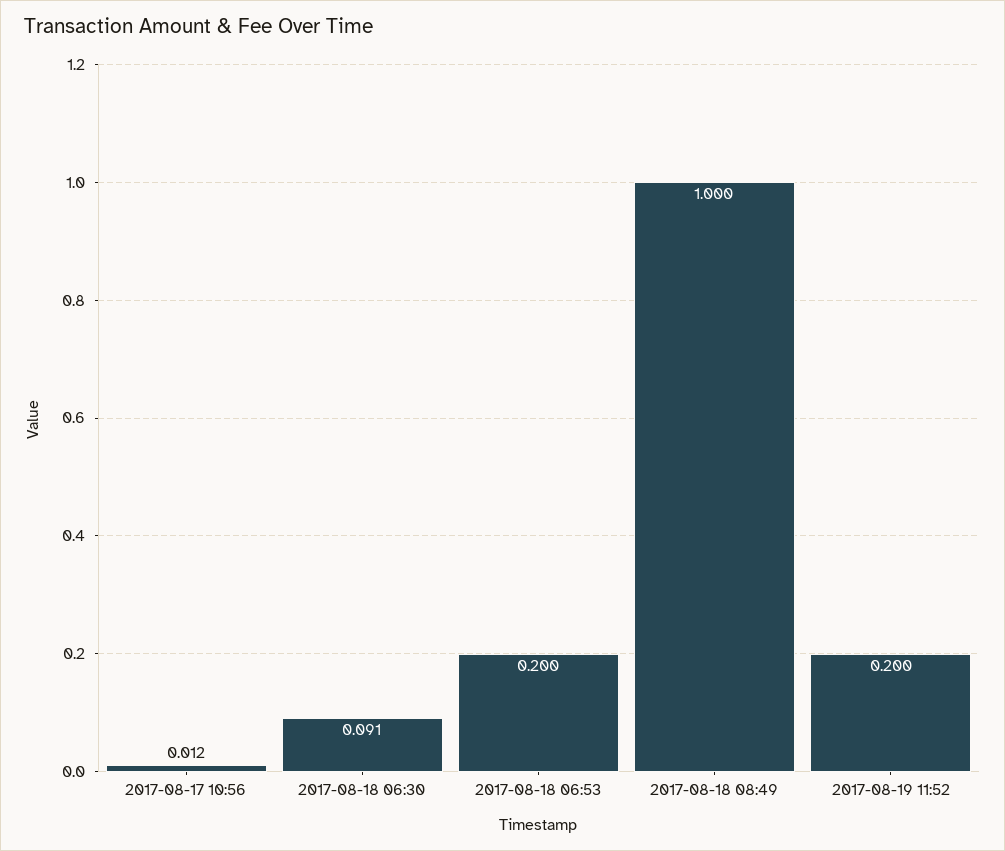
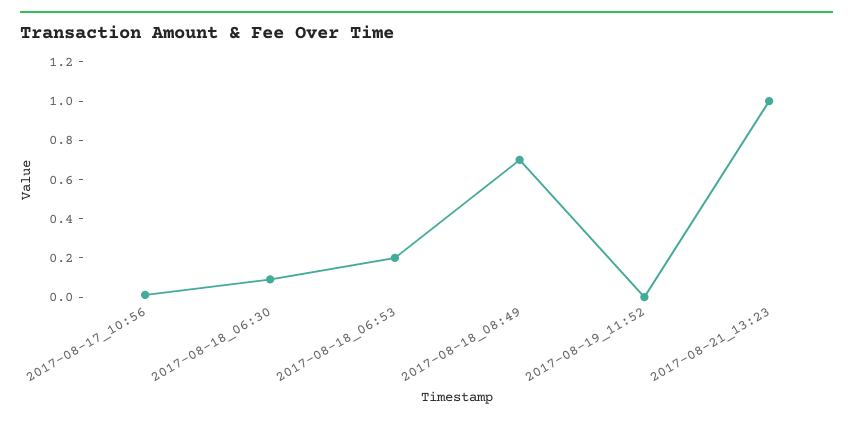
2017-08-18 08:49: 1 -> 0.7
2017-08-19 11:52: 0.2 -> 0
2017-08-21_13:23: none -> 1

